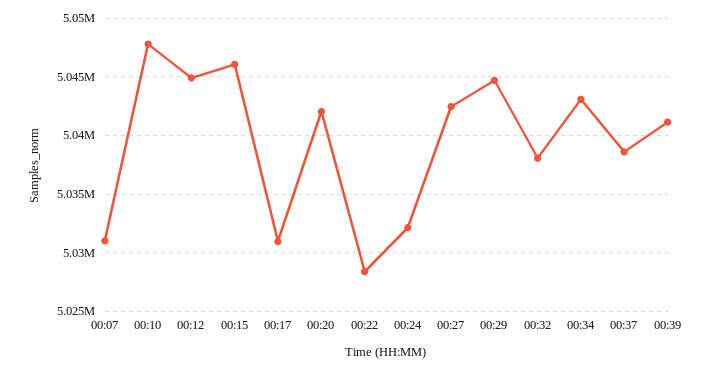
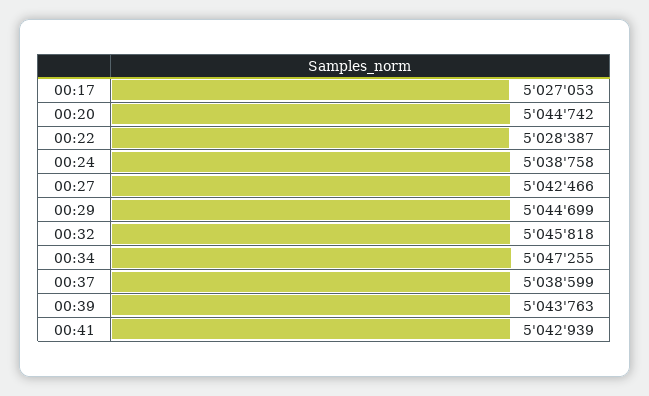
00:07: 5031000 -> none
00:10: 5048000 -> none
00:12: 5045000 -> none
00:15: 5046000 -> none
00:17: 5031000 -> 5027053
00:20: 5042000 -> 5044742
00:24: 5032000 -> 5038758
00:32: 5038000 -> 5045818
00:34: 5043000 -> 5047255
00:39: 5041000 -> 5043763
00:41: none -> 5042939

